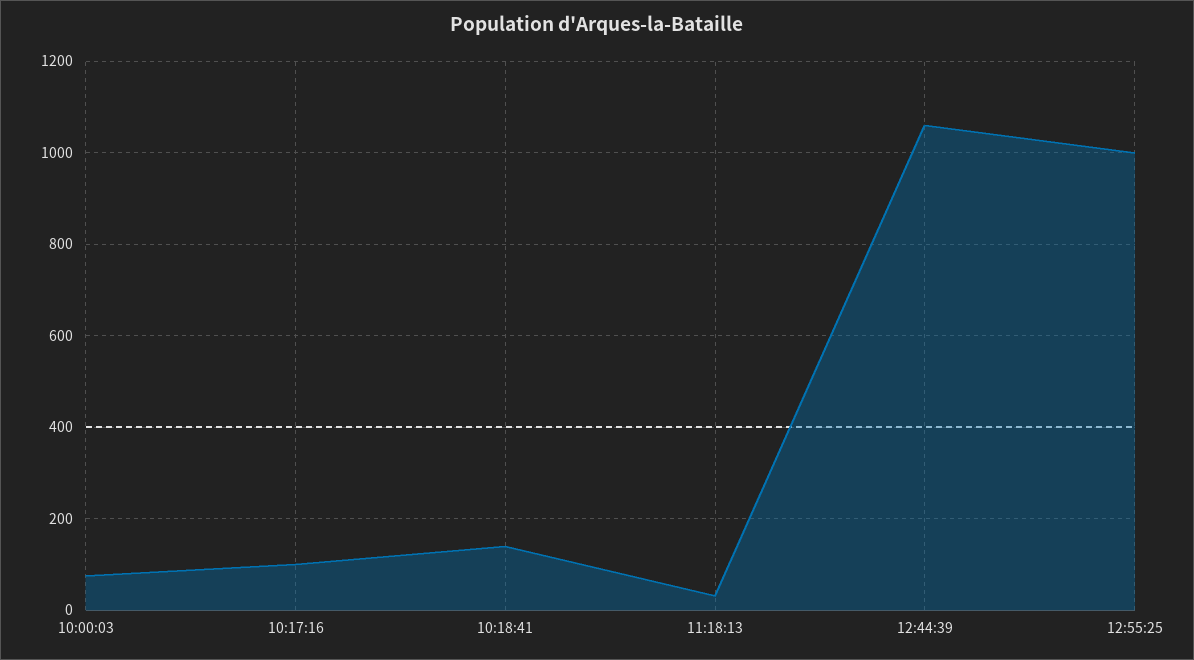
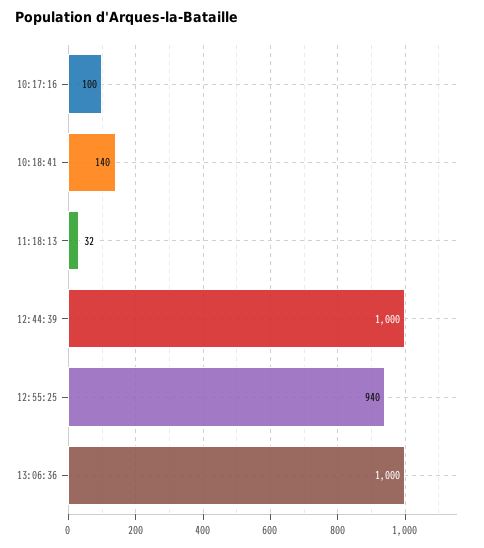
10:00:03: 80 -> none
12:44:39: 1060 -> 1000
12:55:25: 1000 -> 940
13:06:36: none -> 1000

